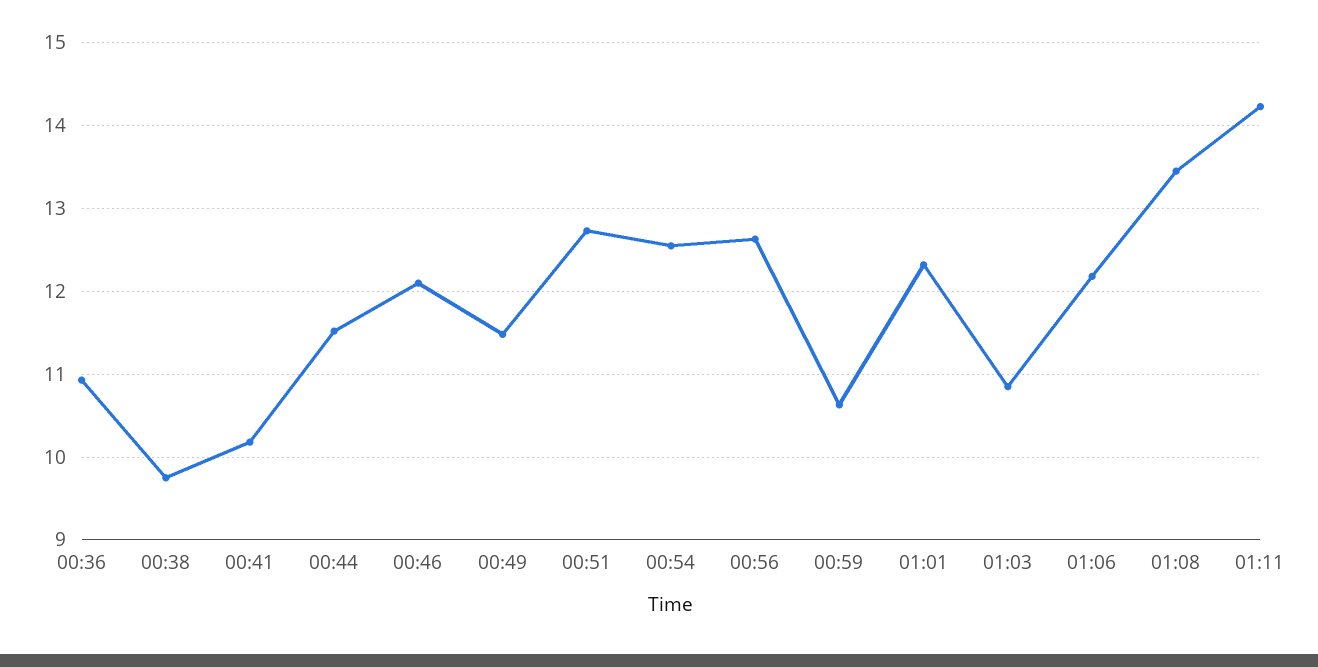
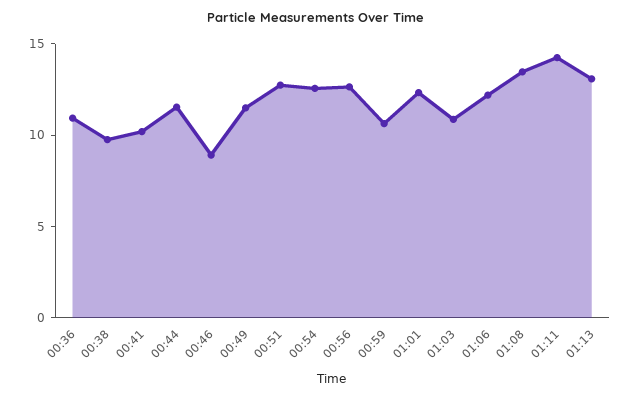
00:46: 12.1 -> 9
01:13: none -> 13

